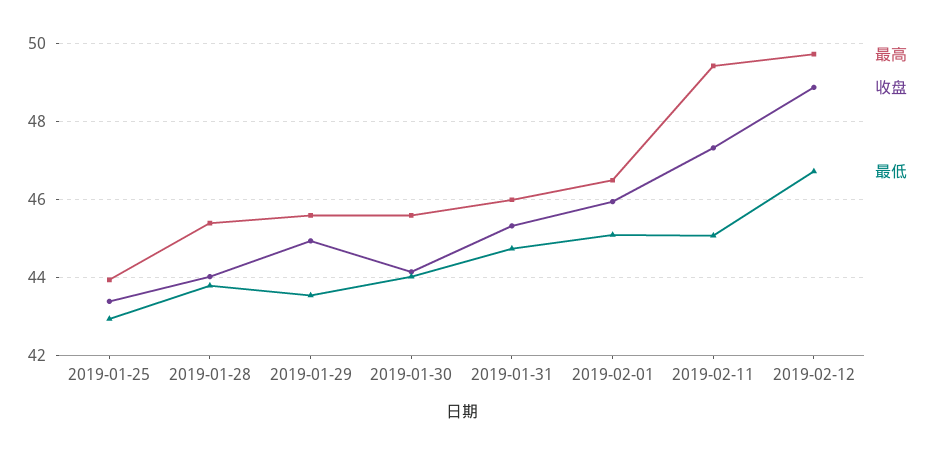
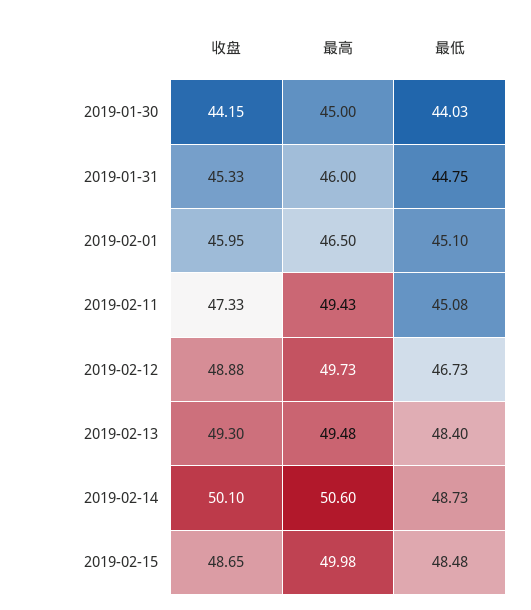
最高, 2019-01-25: 44 -> none
收盘, 2019-01-25: 43.4 -> none
最低, 2019-01-25: 43 -> none
最高, 2019-01-28: 45.4 -> none
收盘, 2019-01-28: 44 -> none
最低, 2019-01-28: 43.8 -> none
最高, 2019-01-29: 45.6 -> none
收盘, 2019-01-29: 45 -> none
最低, 2019-01-29: 43.6 -> none
最高, 2019-01-30: 45.6 -> 45
收盘, 2019-02-13: none -> 49.3
最高, 2019-02-13: none -> 49.48
最低, 2019-02-13: none -> 48.4
收盘, 2019-02-14: none -> 50.1
最高, 2019-02-14: none -> 50.6
最低, 2019-02-14: none -> 48.73
收盘, 2019-02-15: none -> 48.65
最高, 2019-02-15: none -> 49.98
最低, 2019-02-15: none -> 48.48

